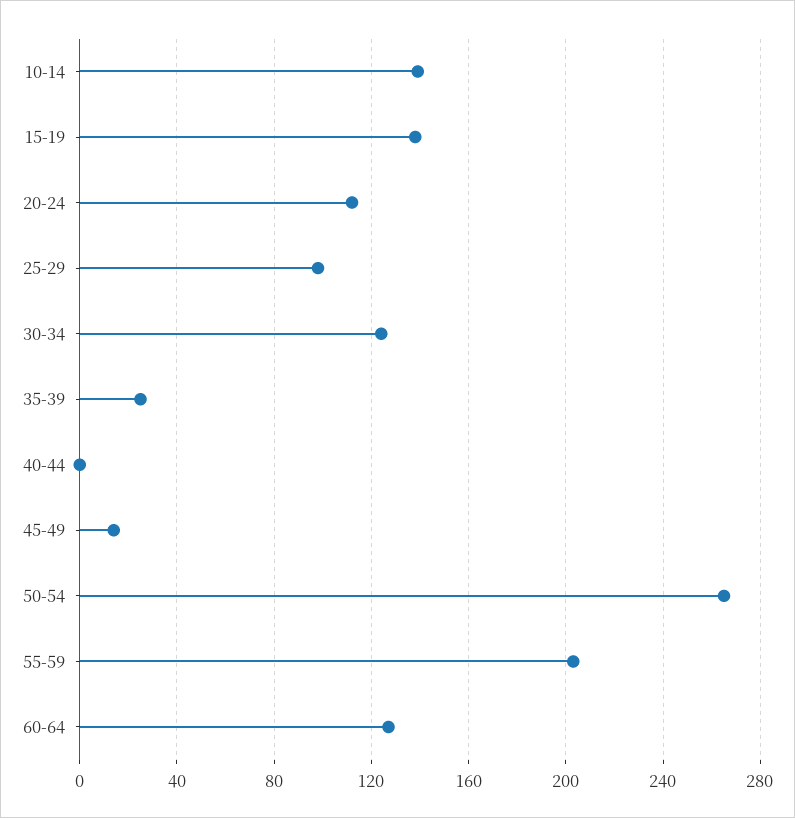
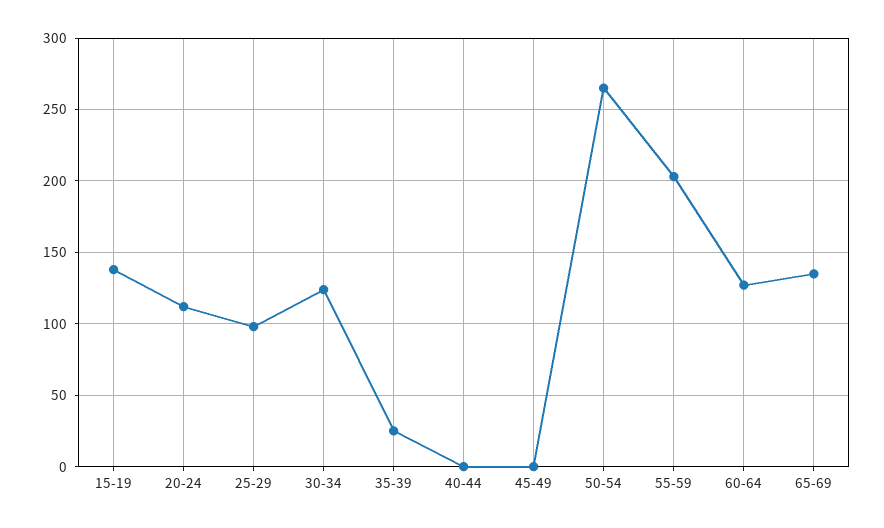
10-14: 140 -> none
45-49: 15 -> 0
65-69: none -> 135

